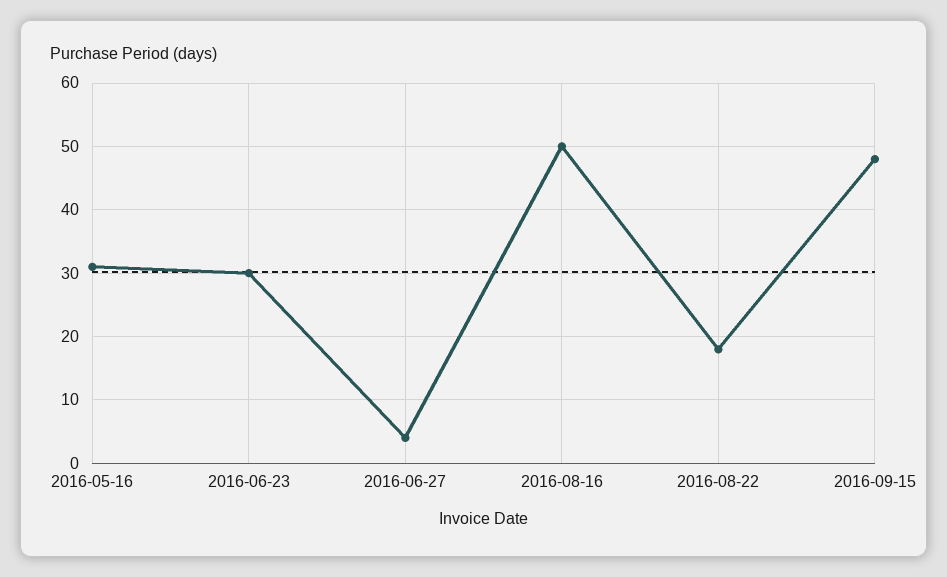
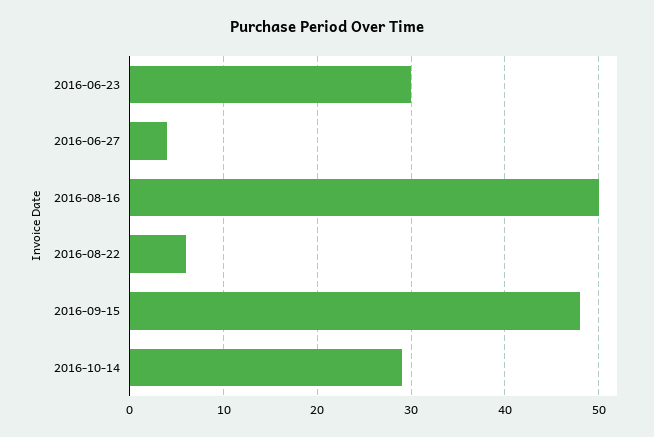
2016-05-16: 31 -> none
2016-08-22: 18 -> 6
2016-10-14: none -> 29

